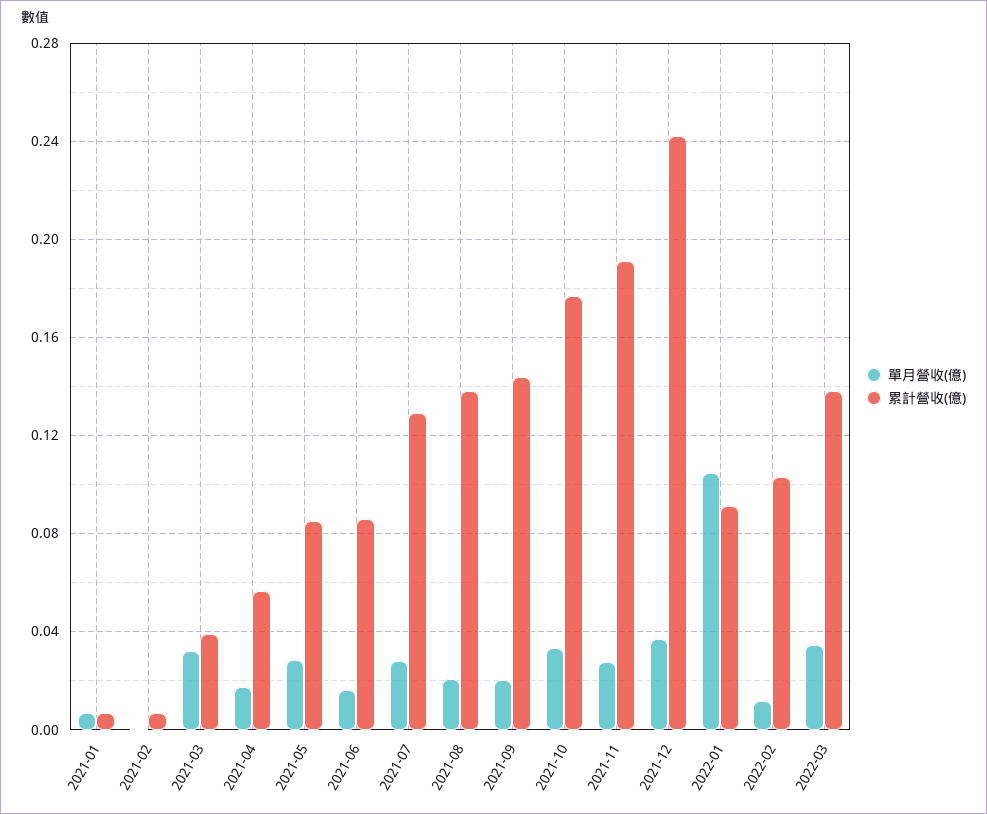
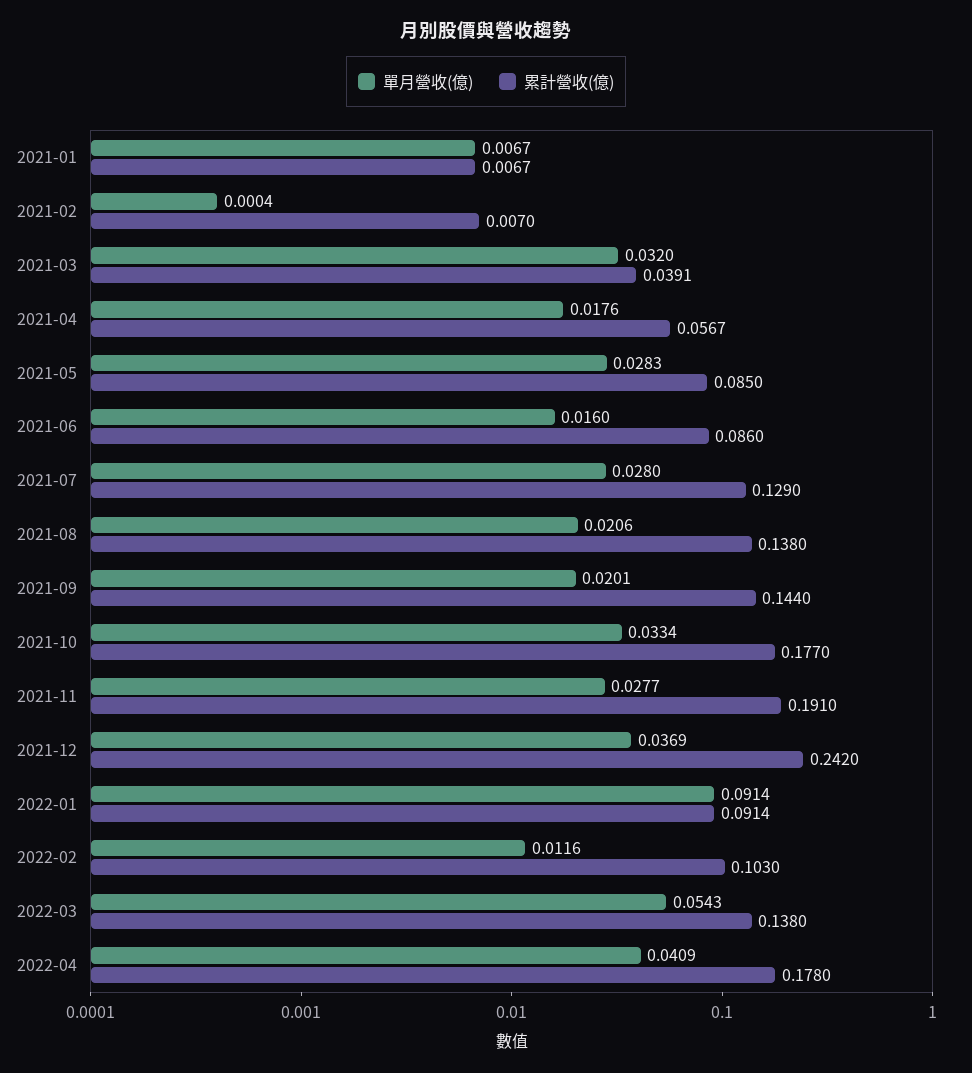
單月營收(億), 2022-01: 0.105 -> 0.0914
單月營收(億), 2022-03: 0.035 -> 0.0543
單月營收(億), 2022-04: none -> 0.0409
累計營收(億), 2022-04: none -> 0.178

